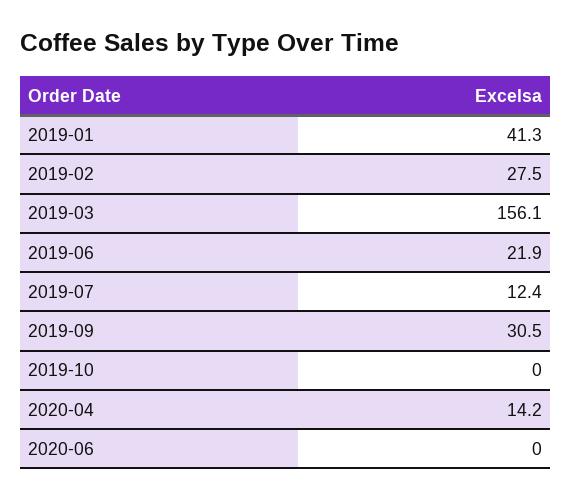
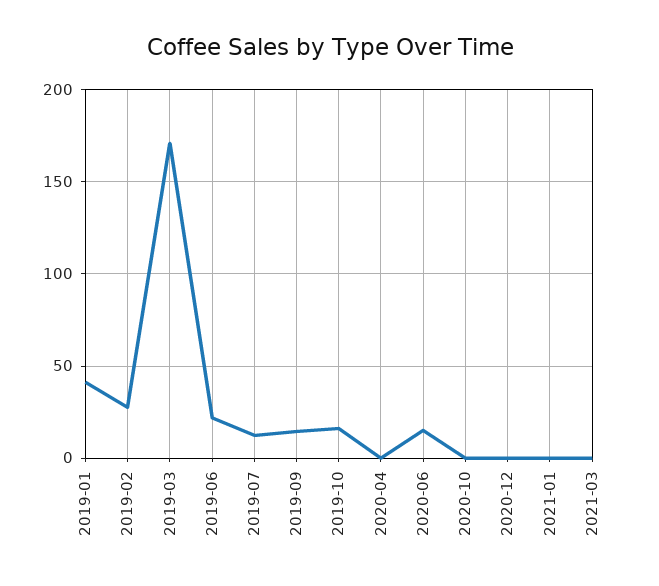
2019-03: 156.1 -> 170
2019-09: 30.5 -> 15
2019-10: 0 -> 15
2020-04: 14.2 -> 0
2020-06: 0 -> 15
2020-10: none -> 0
2020-12: none -> 0
2021-01: none -> 0
2021-03: none -> 0

